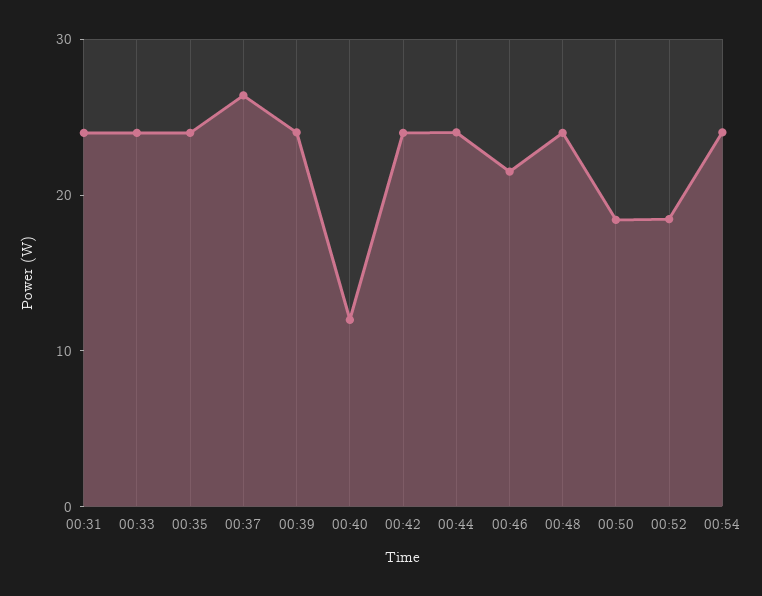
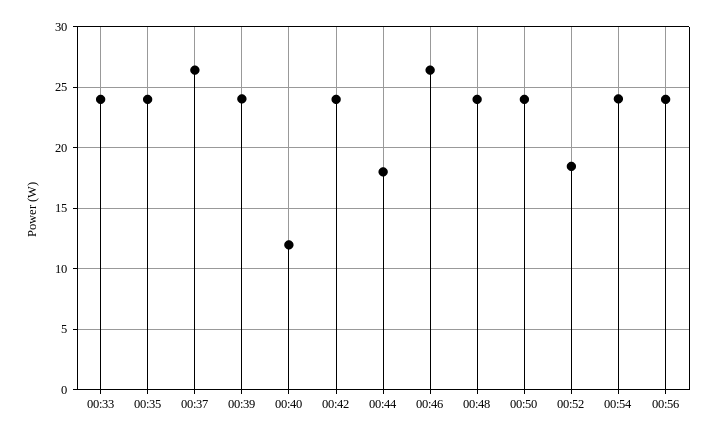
00:31: 24 -> none
00:44: 24 -> 18
00:46: 22 -> 26.5
00:50: 18 -> 24
00:56: none -> 24

